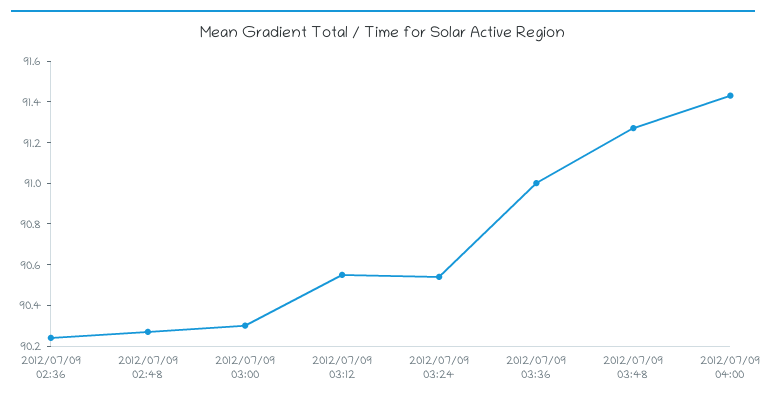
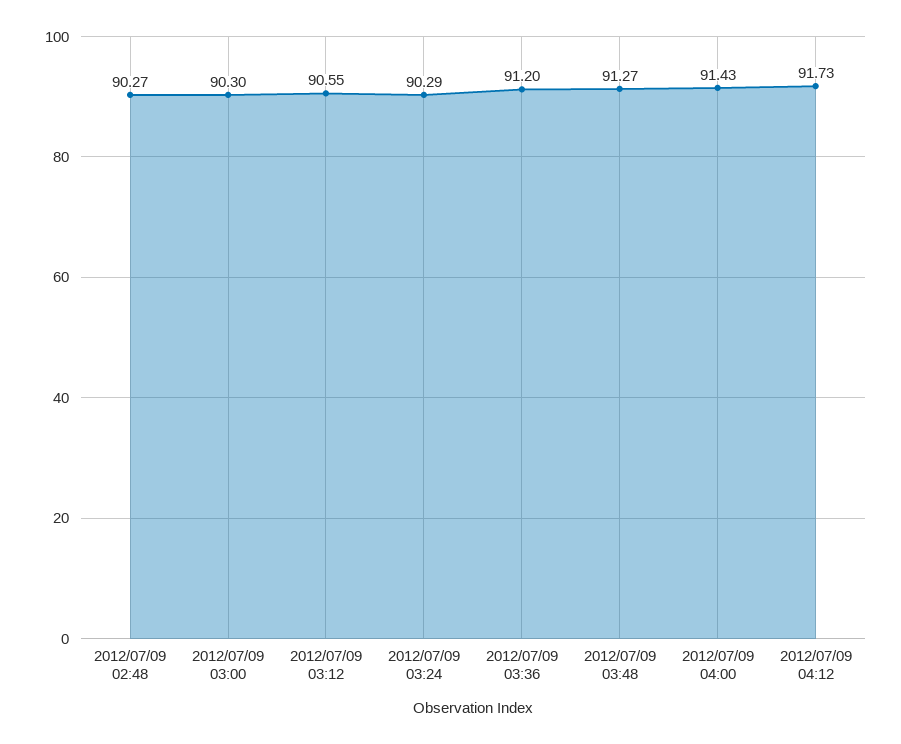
2012/07/09 02:36: 90.25 -> none
2012/07/09 03:24: 90.55 -> 90.29
2012/07/09 03:36: 91 -> 91.2
2012/07/09 04:12: none -> 91.73

